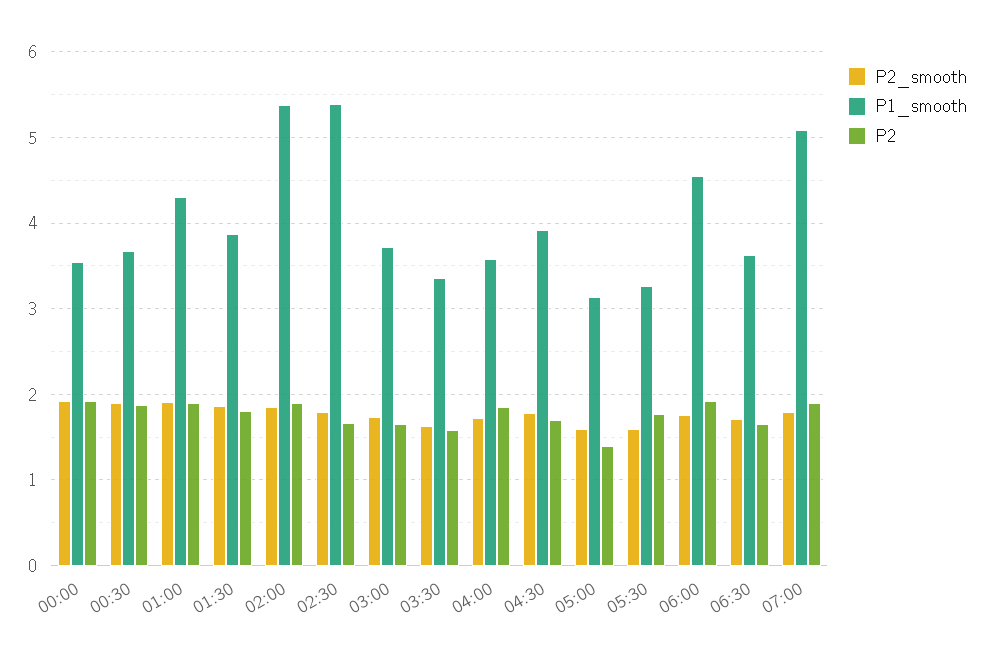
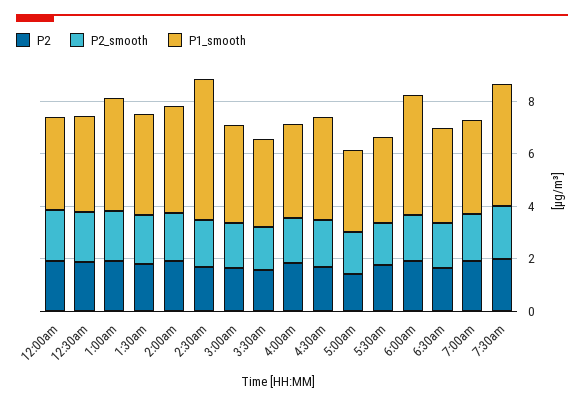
P1_smooth, 02:00: 5.4 -> 4
P1_smooth, 07:00: 5.1 -> 3.5
P2, 7:30am: none -> 2
P2_smooth, 7:30am: none -> 2
P1_smooth, 7:30am: none -> 4.5

